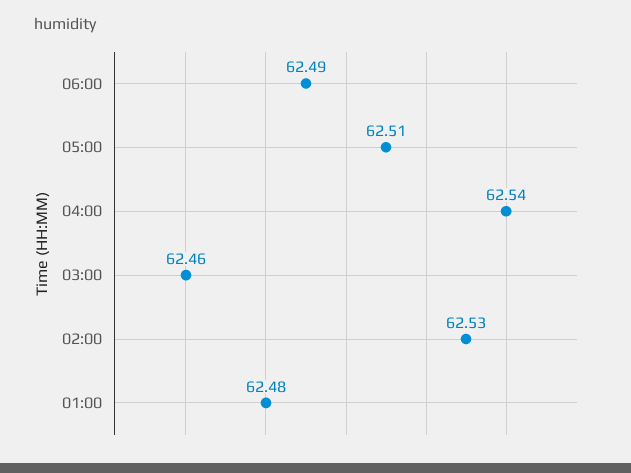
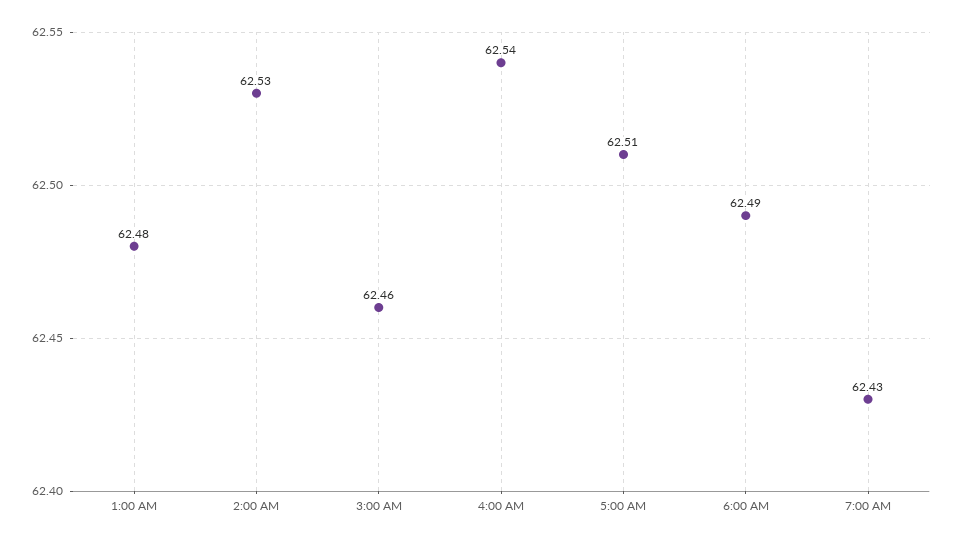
7:00 AM: none -> 62.43

